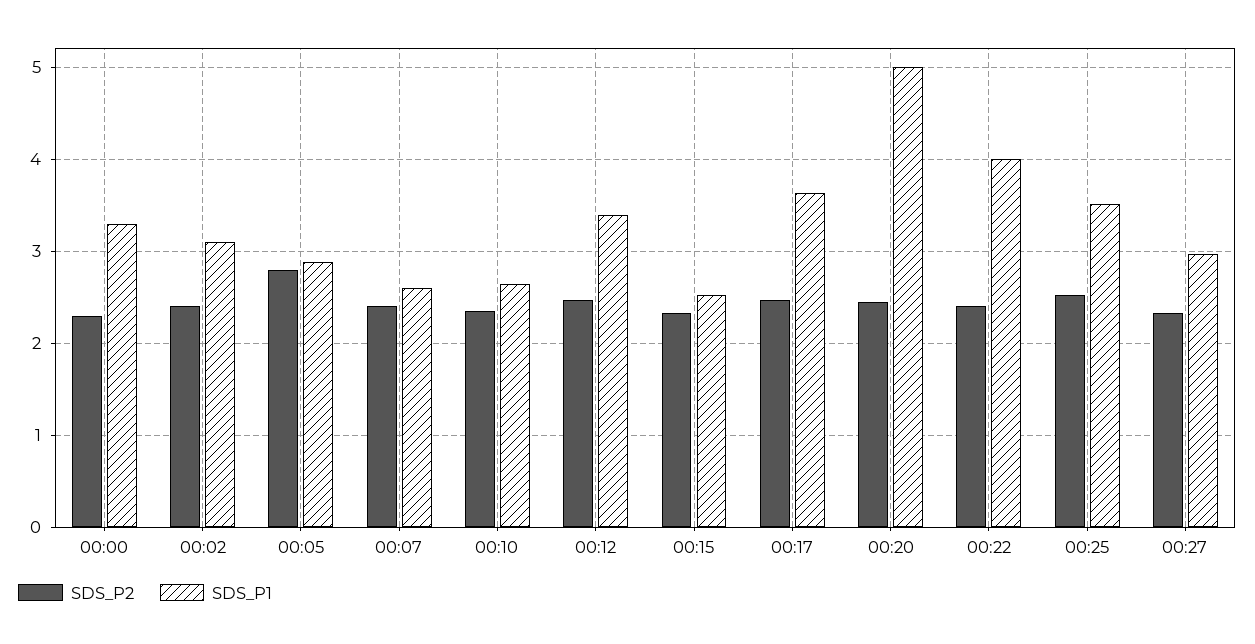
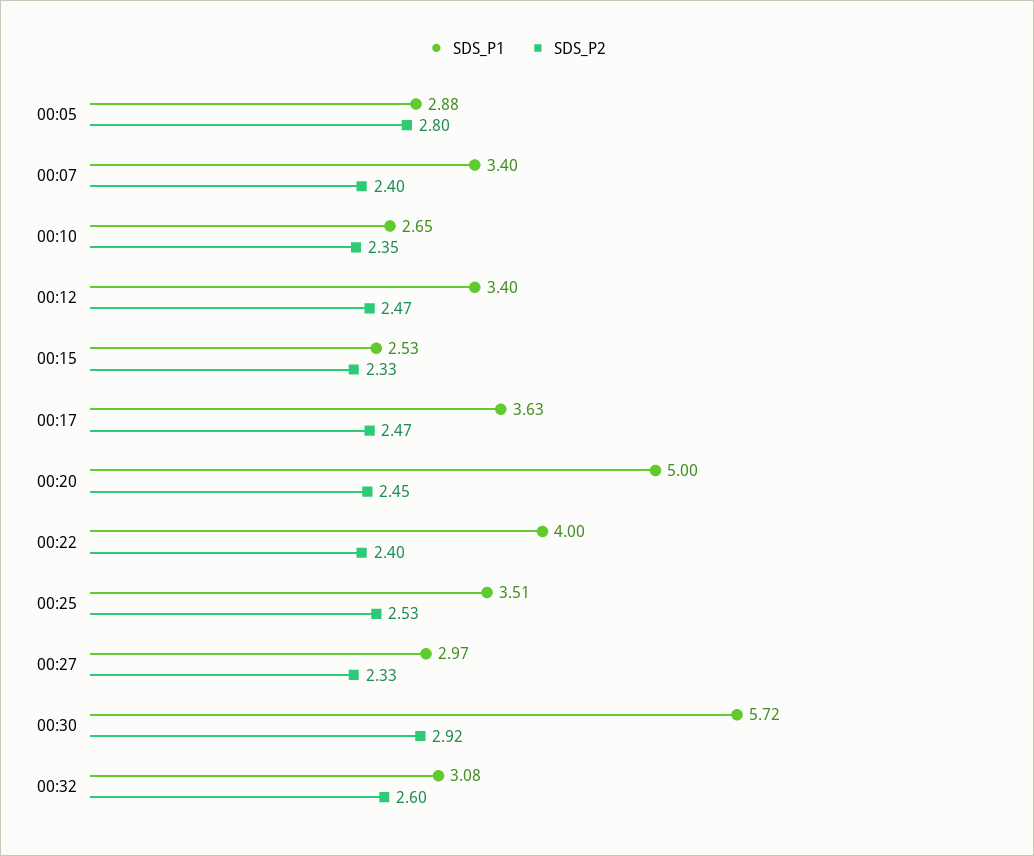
SDS_P2, 00:00: 2.3 -> none
SDS_P1, 00:00: 3.3 -> none
SDS_P2, 00:02: 2.4 -> none
SDS_P1, 00:02: 3.1 -> none
SDS_P1, 00:07: 2.6 -> 3.4
SDS_P1, 00:30: none -> 5.72
SDS_P2, 00:30: none -> 2.92
SDS_P1, 00:32: none -> 3.08
SDS_P2, 00:32: none -> 2.6

